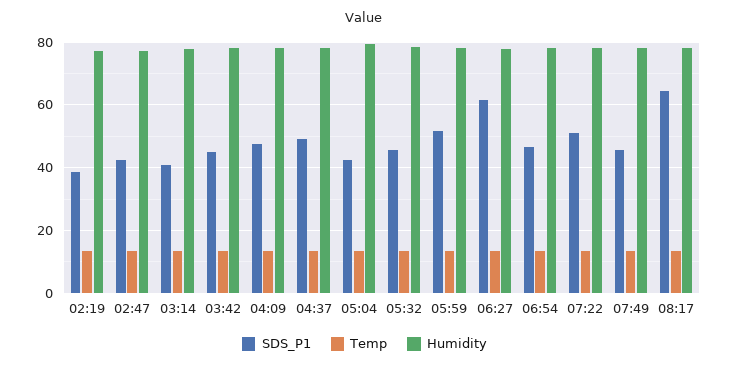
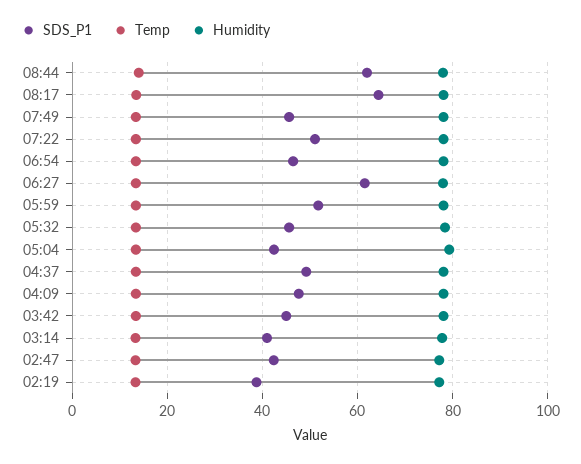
SDS_P1, 08:44: none -> 62
Temp, 08:44: none -> 14
Humidity, 08:44: none -> 78

